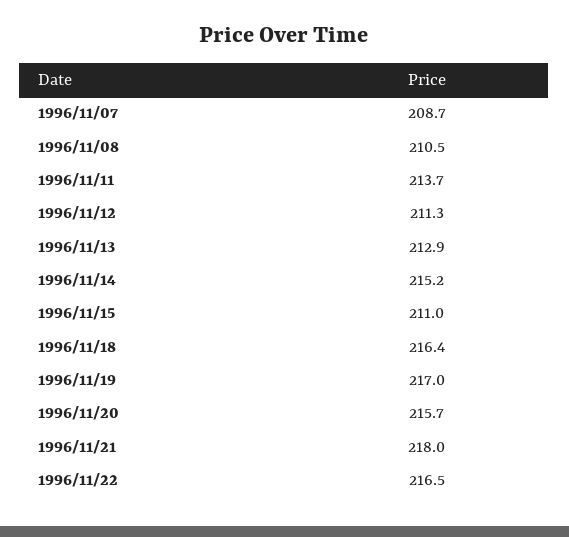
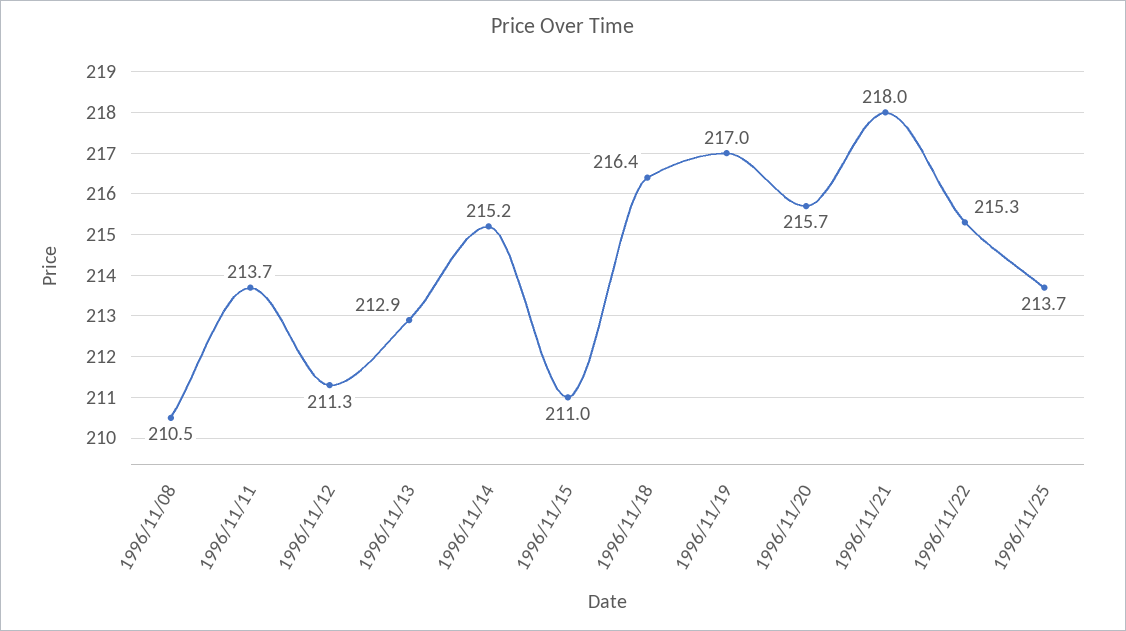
1996/11/07: 208.7 -> none
1996/11/22: 216.5 -> 215.3
1996/11/25: none -> 213.7

